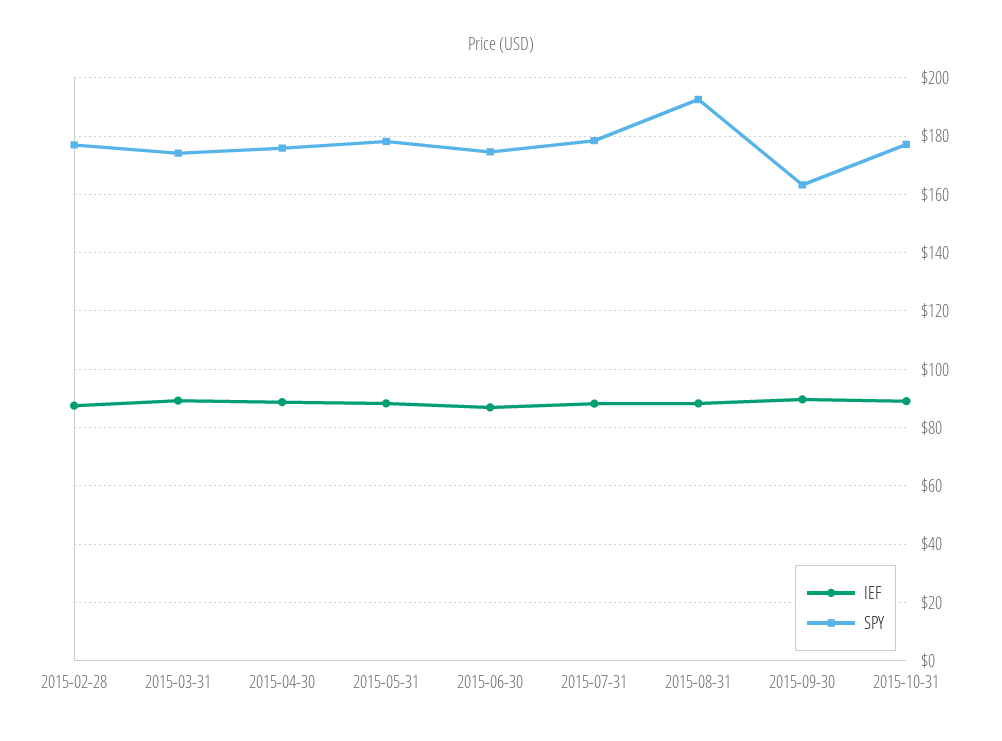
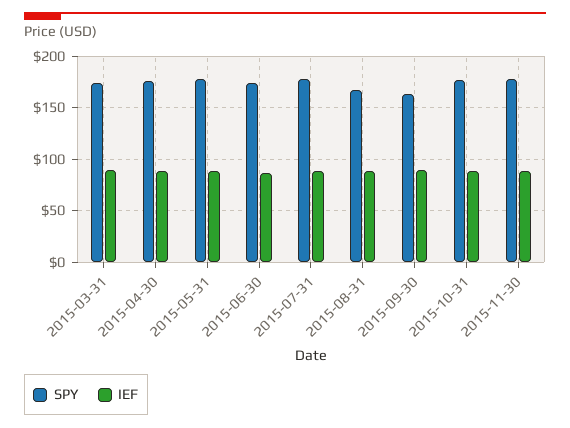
IEF, 2015-02-28: 87.5 -> none
SPY, 2015-02-28: 177.5 -> none
SPY, 2015-08-31: 192.5 -> 170
SPY, 2015-11-30: none -> 180
IEF, 2015-11-30: none -> 90

